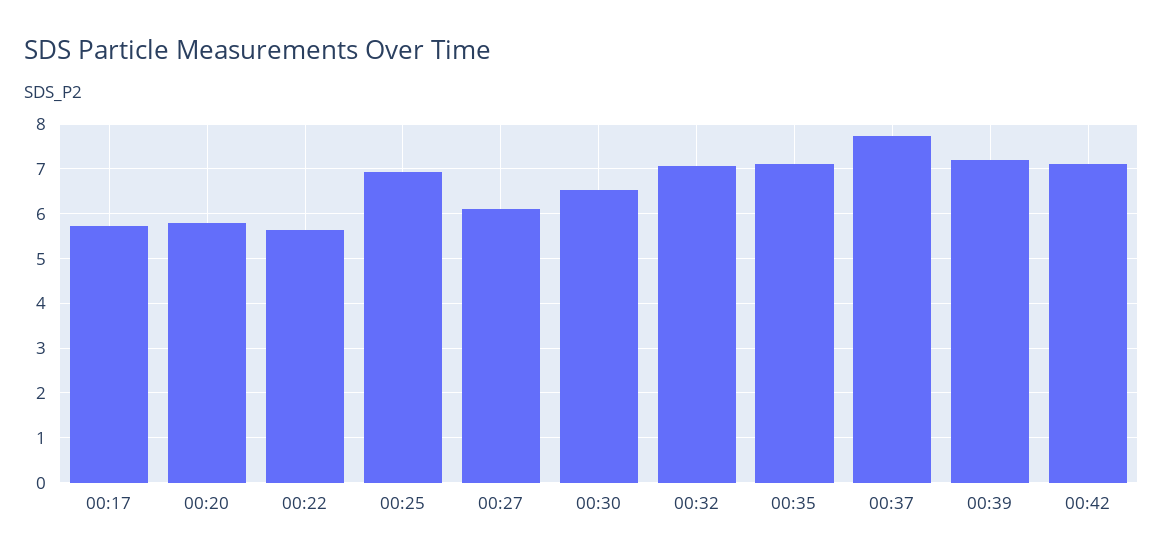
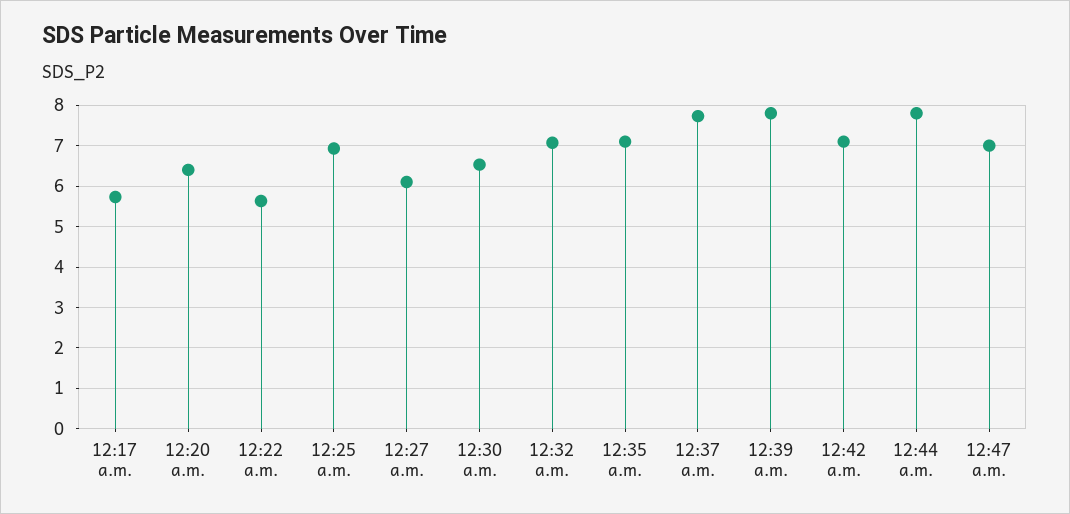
00:20: 5.8 -> 6.4
00:39: 7.2 -> 7.8
12:44 a.m.: none -> 7.8
12:47 a.m.: none -> 7

